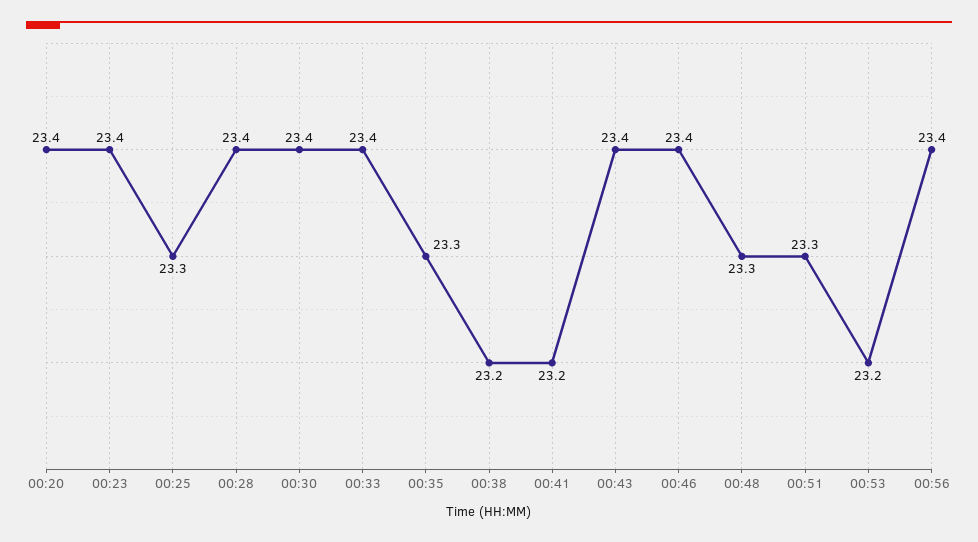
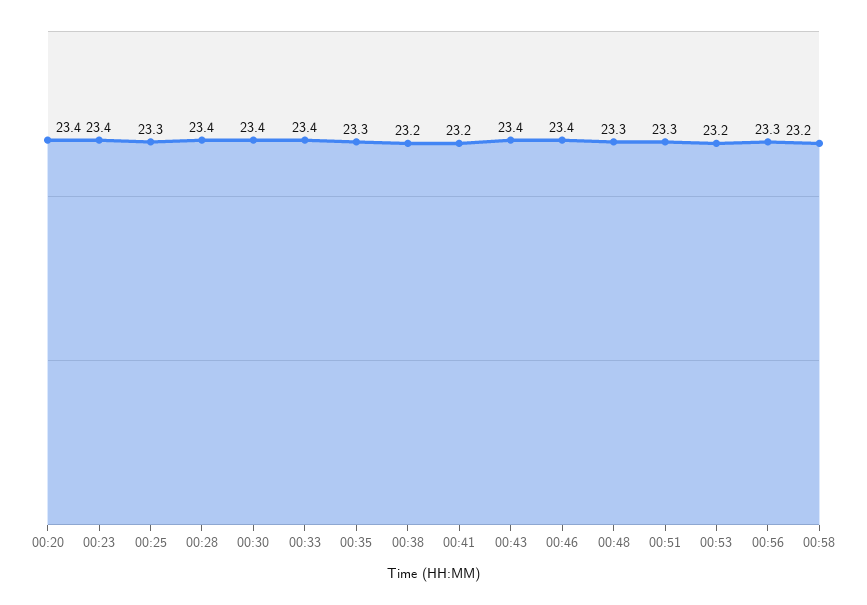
00:56: 23.4 -> 23.3
00:58: none -> 23.2

